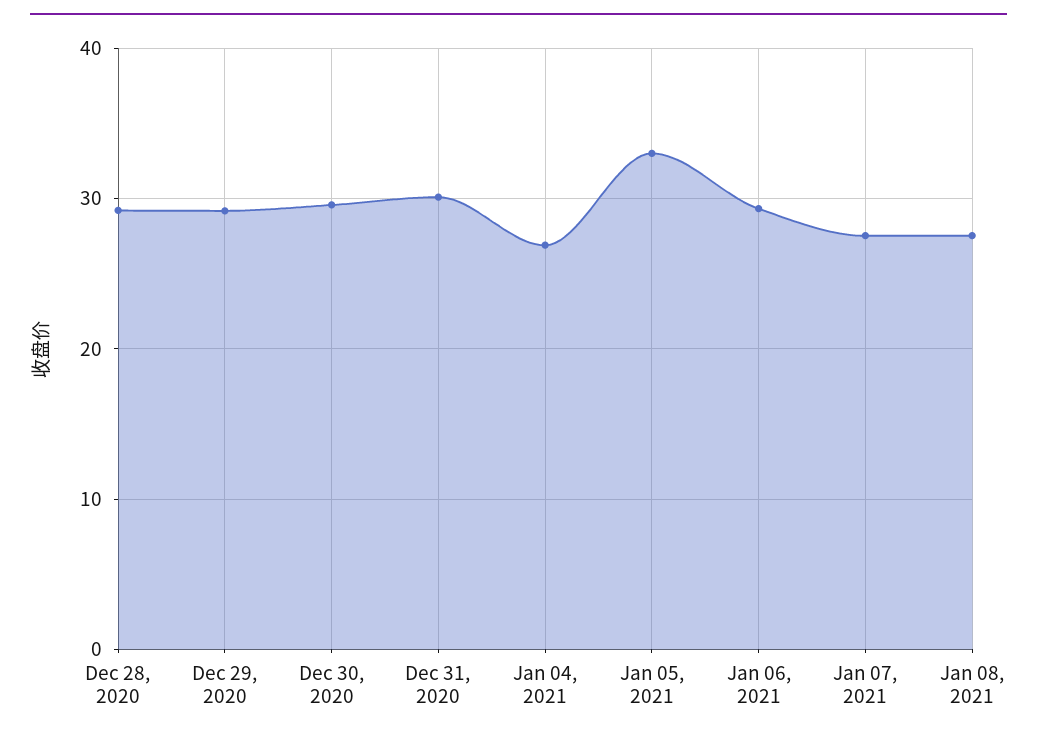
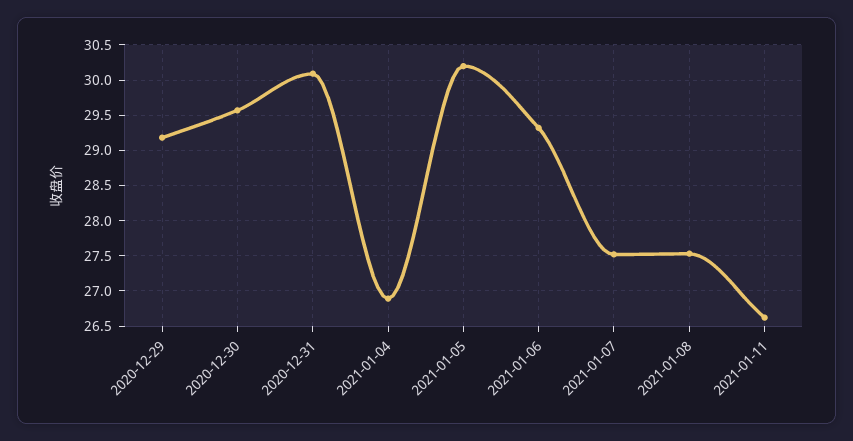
Dec 28, 2020: 29 -> none
Jan 05, 2021: 33 -> 30.2
2021-01-11: none -> 26.6

